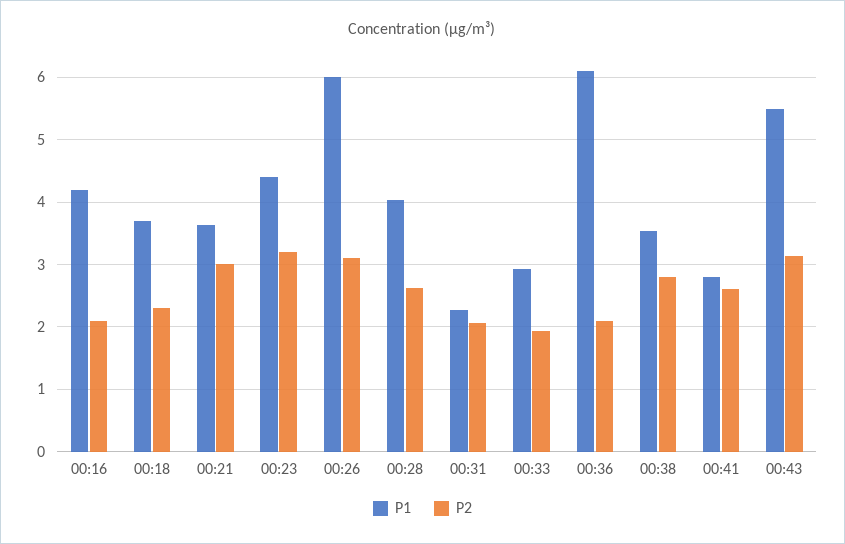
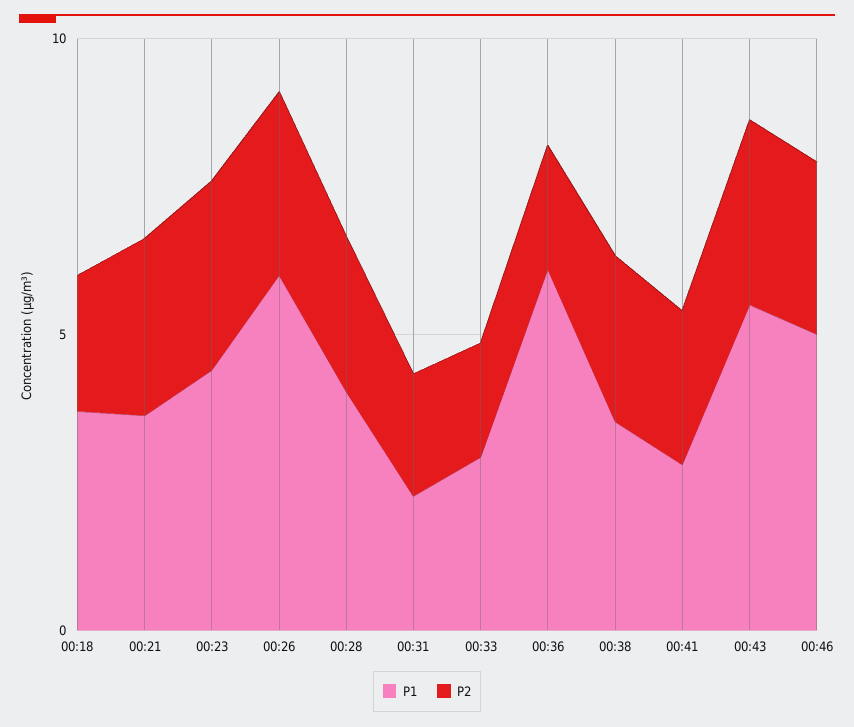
P1, 00:16: 4.2 -> none
P2, 00:16: 2.1 -> none
P1, 00:46: none -> 5
P2, 00:46: none -> 3

